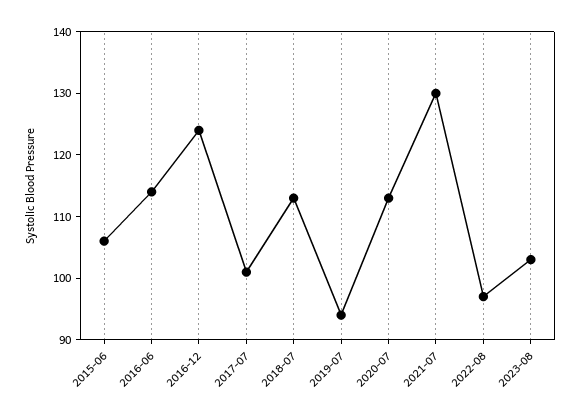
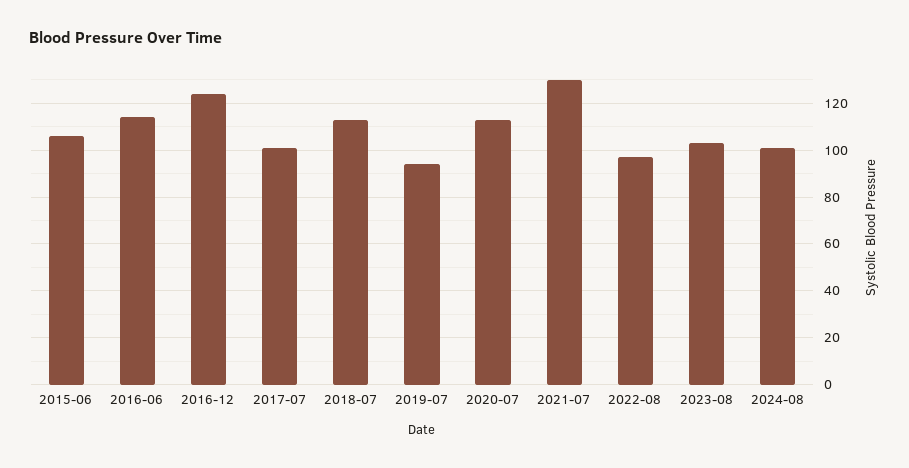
2024-08: none -> 100

